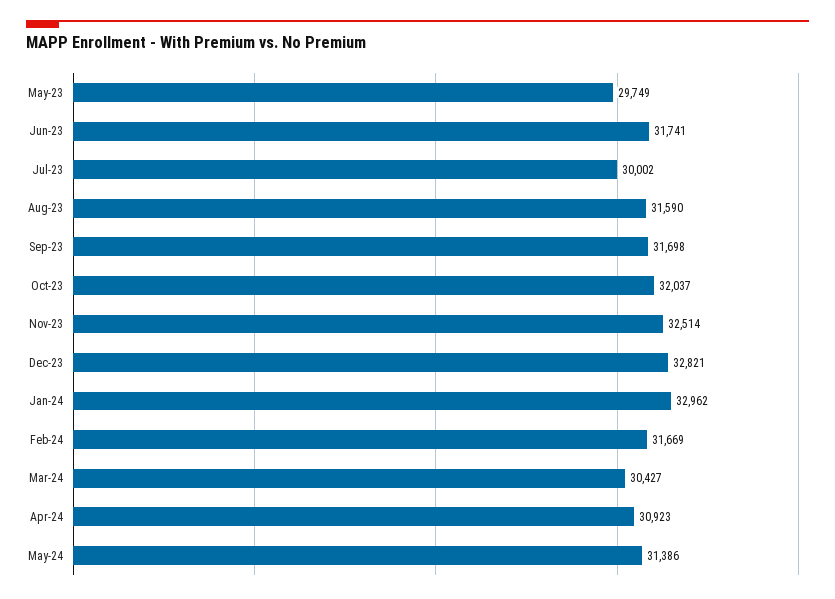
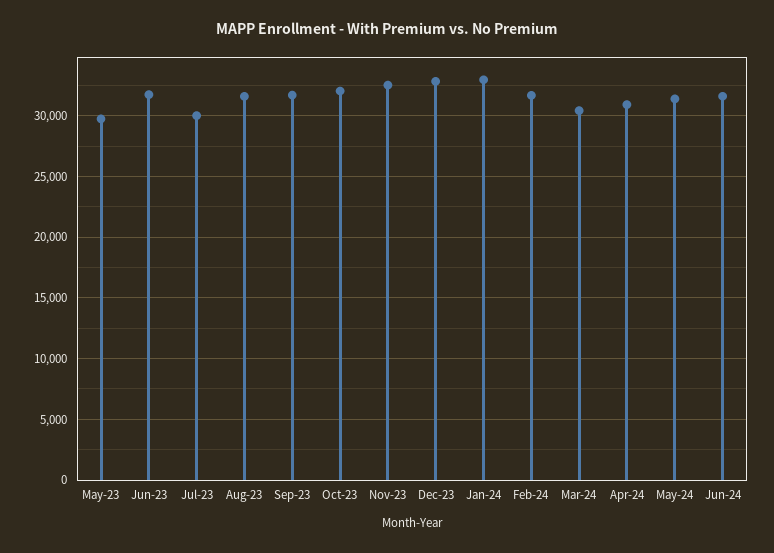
Jun-24: none -> 31500

